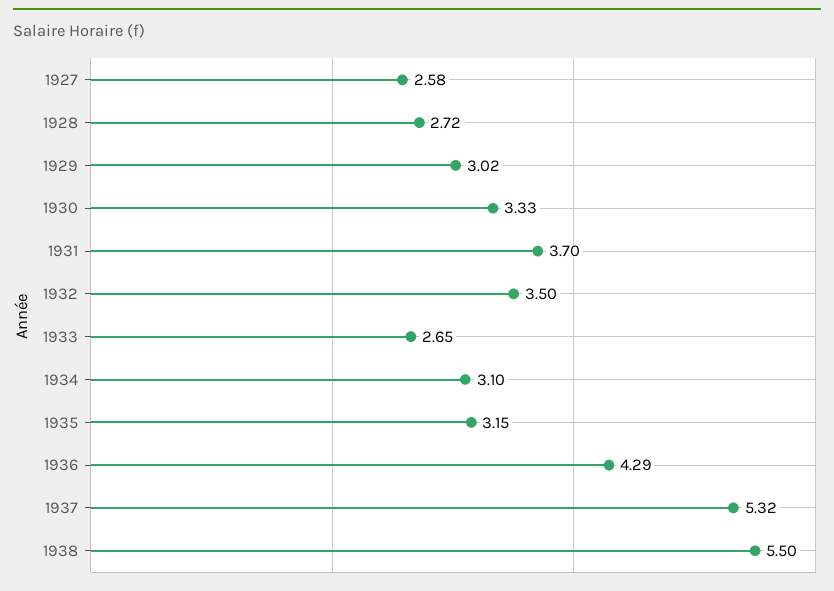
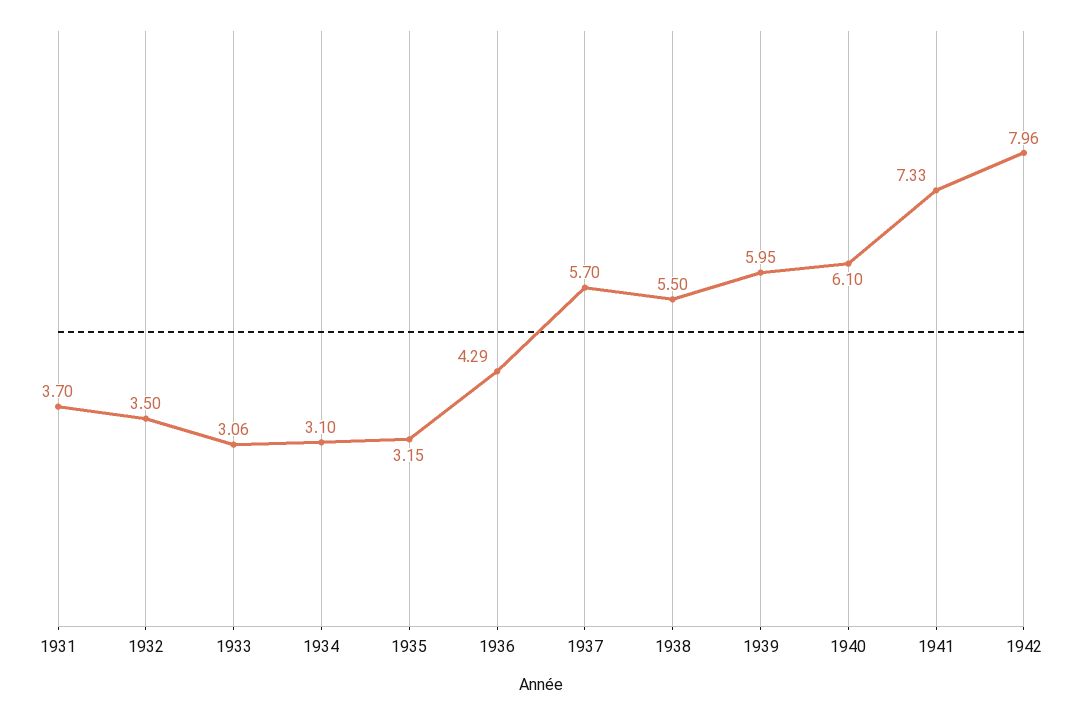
1927: 2.58 -> none
1928: 2.72 -> none
1929: 3.02 -> none
1930: 3.33 -> none
1933: 2.65 -> 3.06
1937: 5.32 -> 5.7
1939: none -> 5.95
1940: none -> 6.1
1941: none -> 7.33
1942: none -> 7.96

